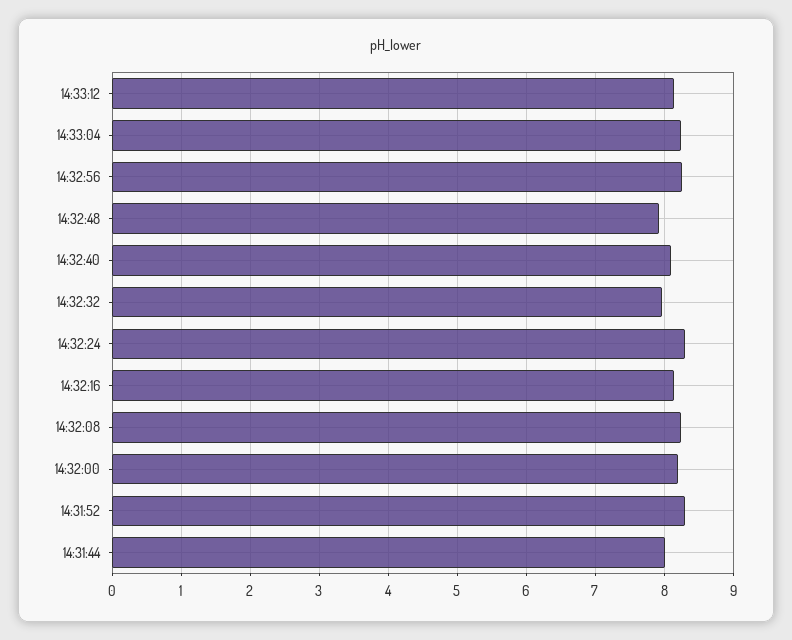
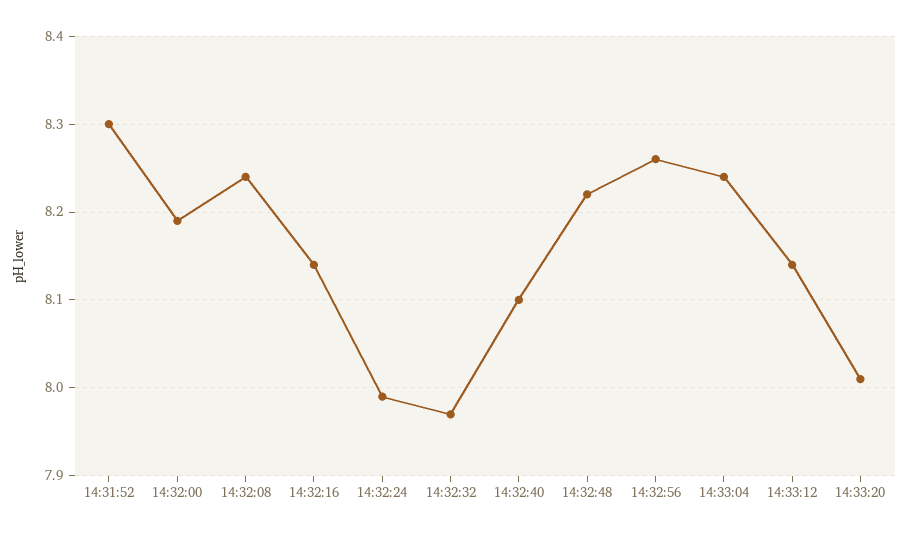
14:32:48: 7.9 -> 8.22
14:32:24: 8.3 -> 7.99
14:31:44: 8 -> none
14:33:20: none -> 8.01

